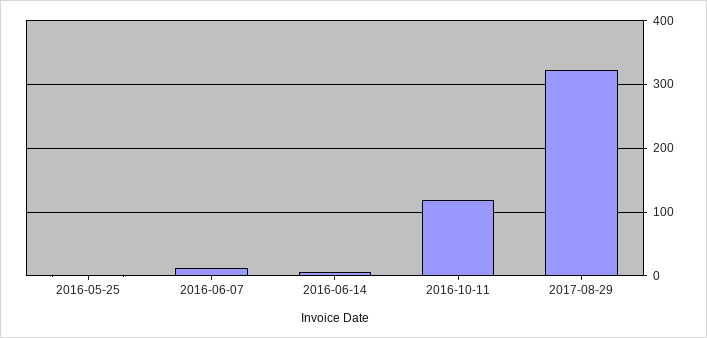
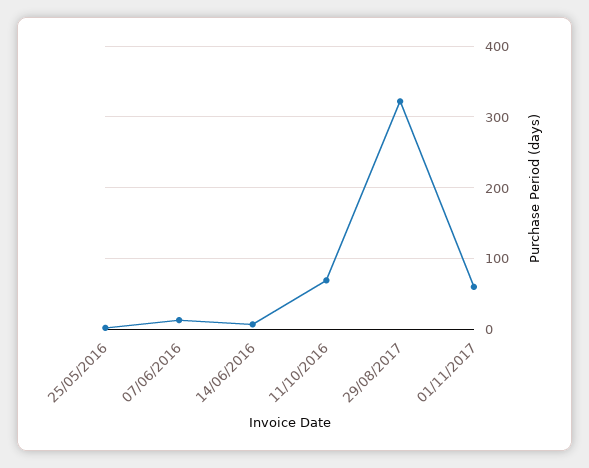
2016-10-11: 120 -> 70
01/11/2017: none -> 60

